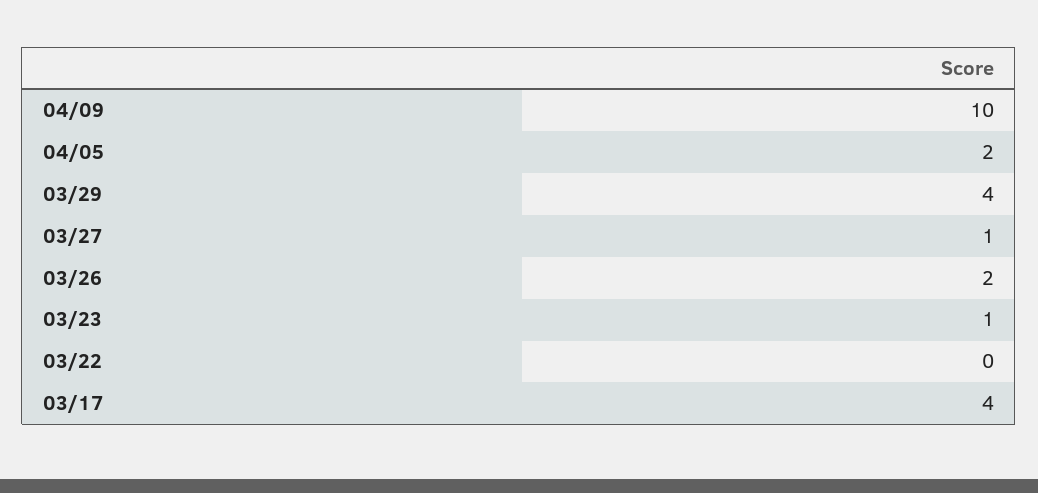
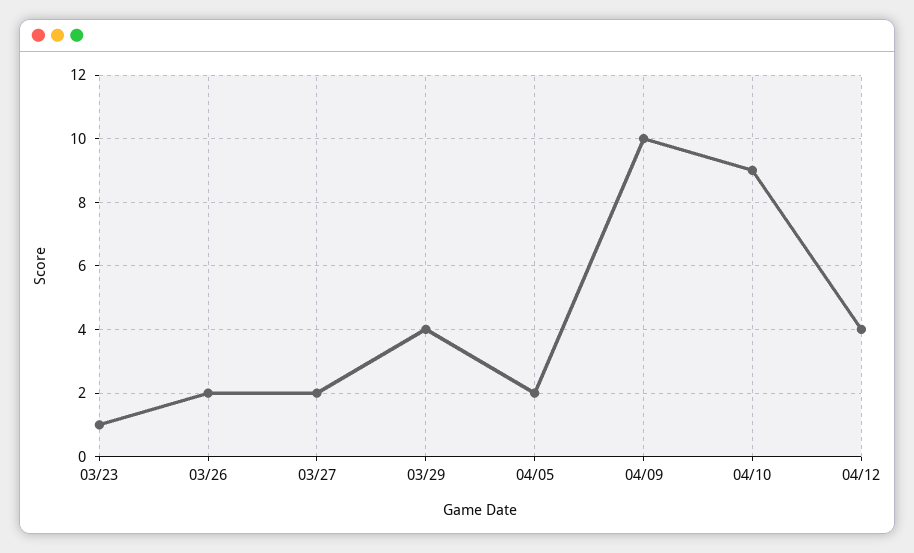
03/27: 1 -> 2
03/22: 0 -> none
03/17: 4 -> none
04/10: none -> 9
04/12: none -> 4

